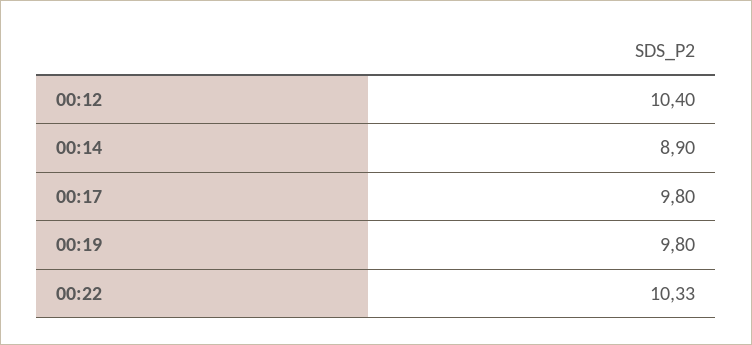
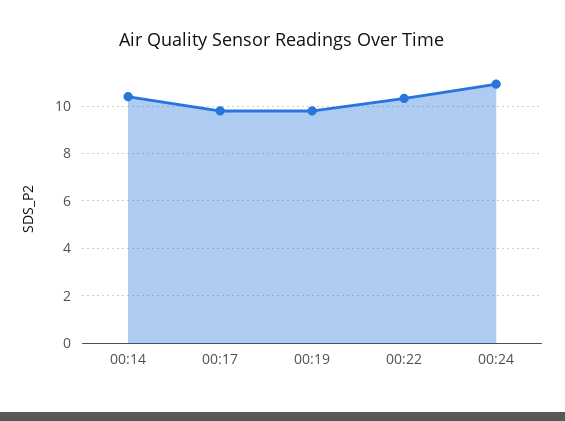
00:12: 10.4 -> none
00:14: 8.9 -> 10.5
00:24: none -> 11

